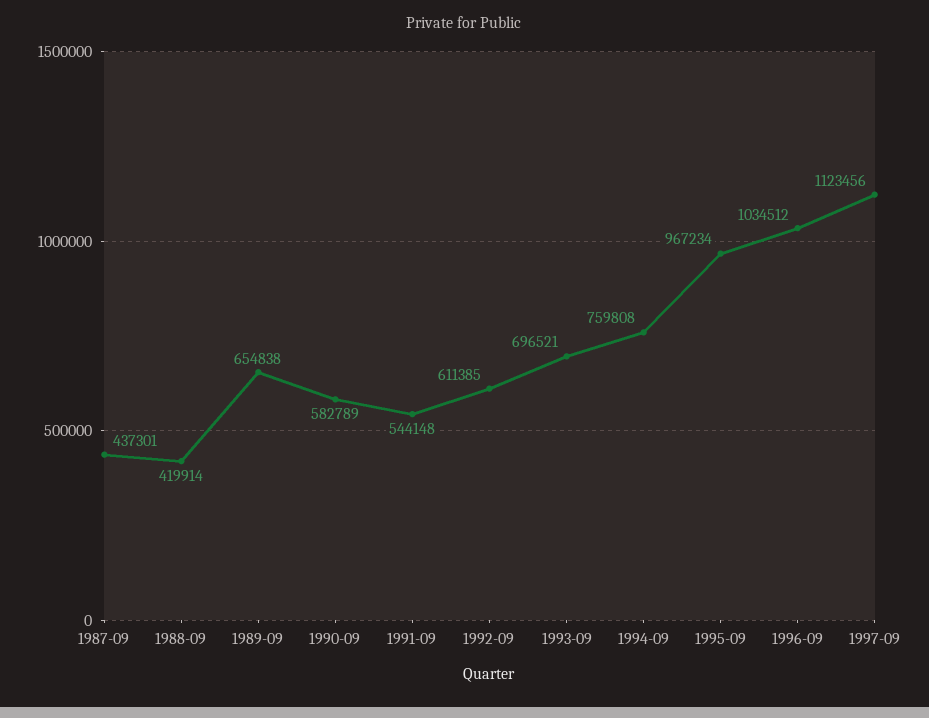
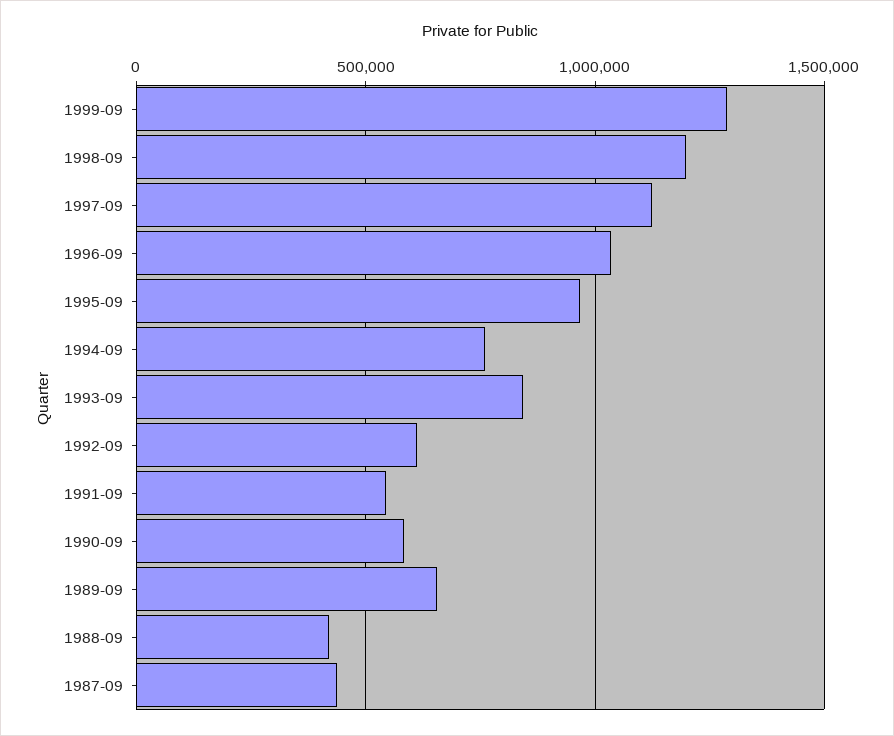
1993-09: 696521 -> 850000
1999-09: none -> 1300000
1998-09: none -> 1200000

